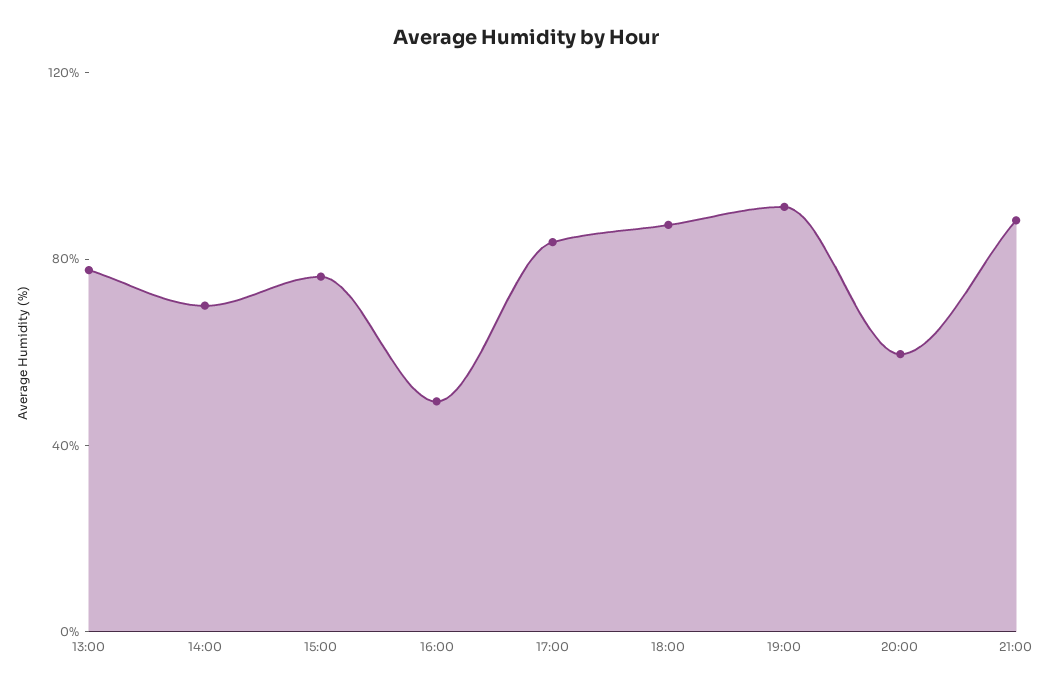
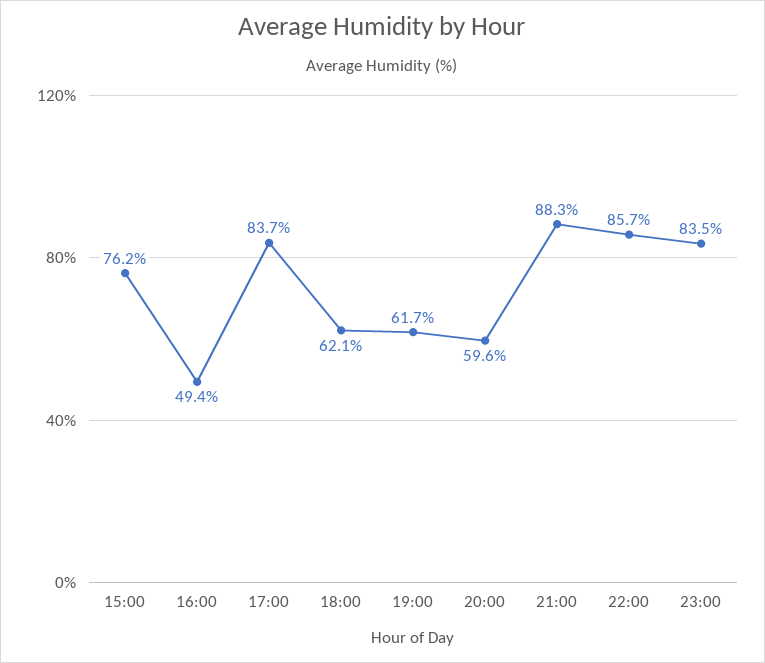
13:00: 80 -> none
14:00: 70 -> none
18:00: 90 -> 62.1
19:00: 90 -> 61.7
22:00: none -> 85.7
23:00: none -> 83.5

